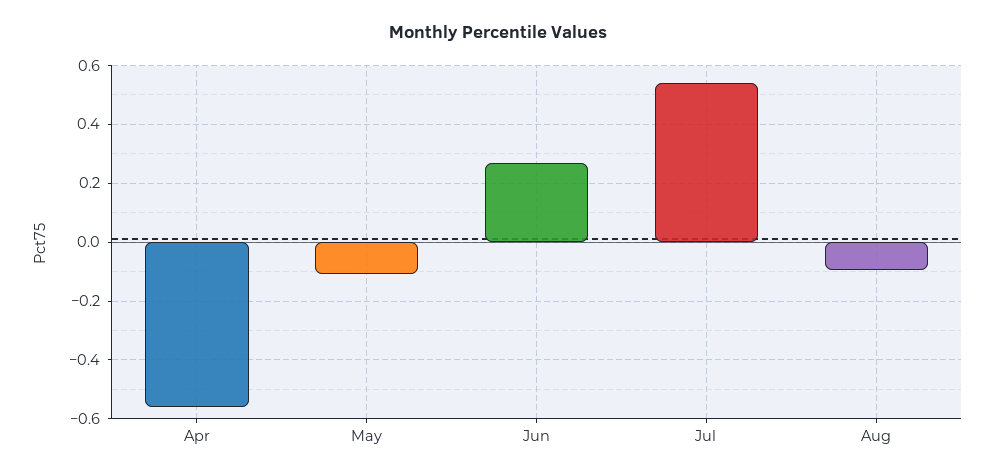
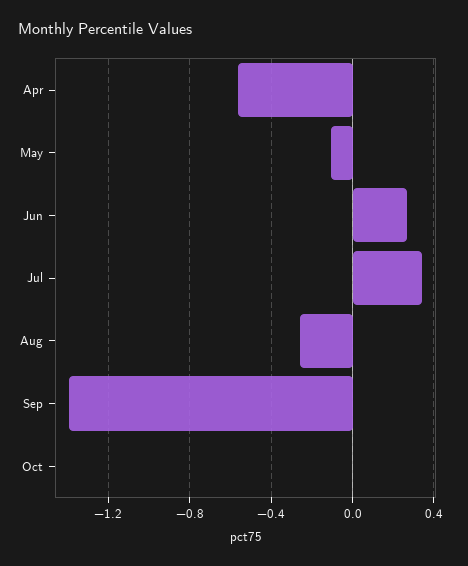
Jul: 0.55 -> 0.35
Aug: -0.1 -> -0.25
Sep: none -> -1.4
Oct: none -> 0

